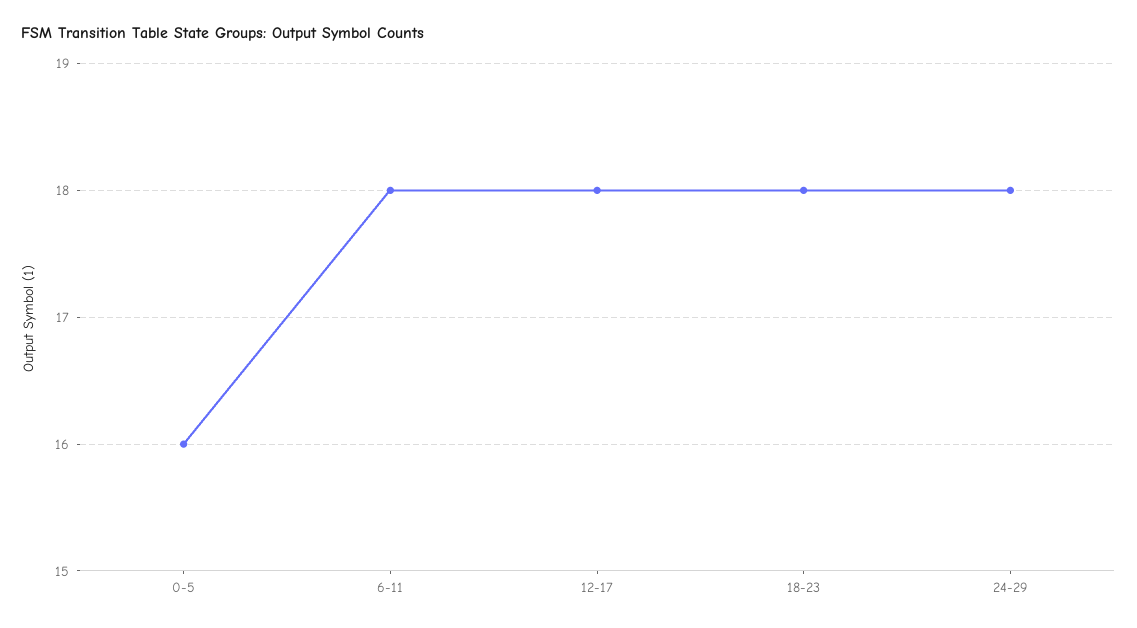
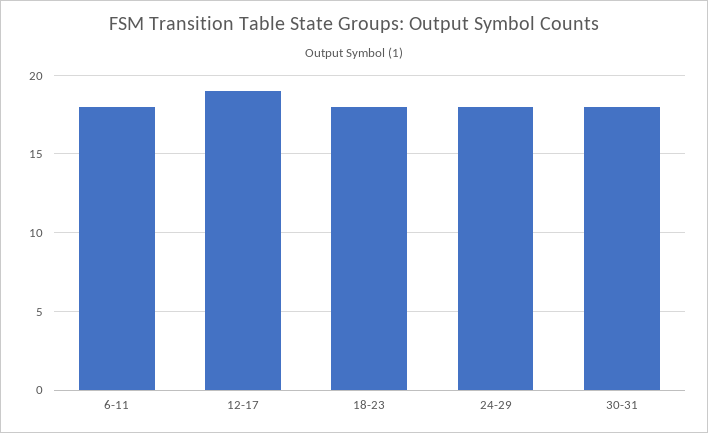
0-5: 16 -> none
12-17: 18 -> 19
30-31: none -> 18

